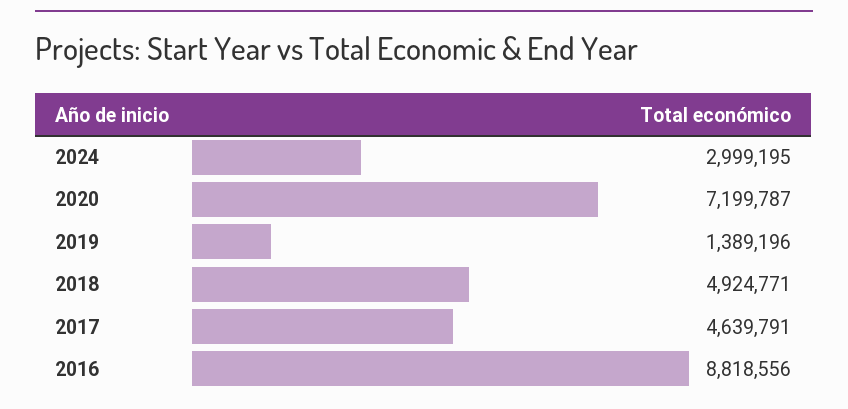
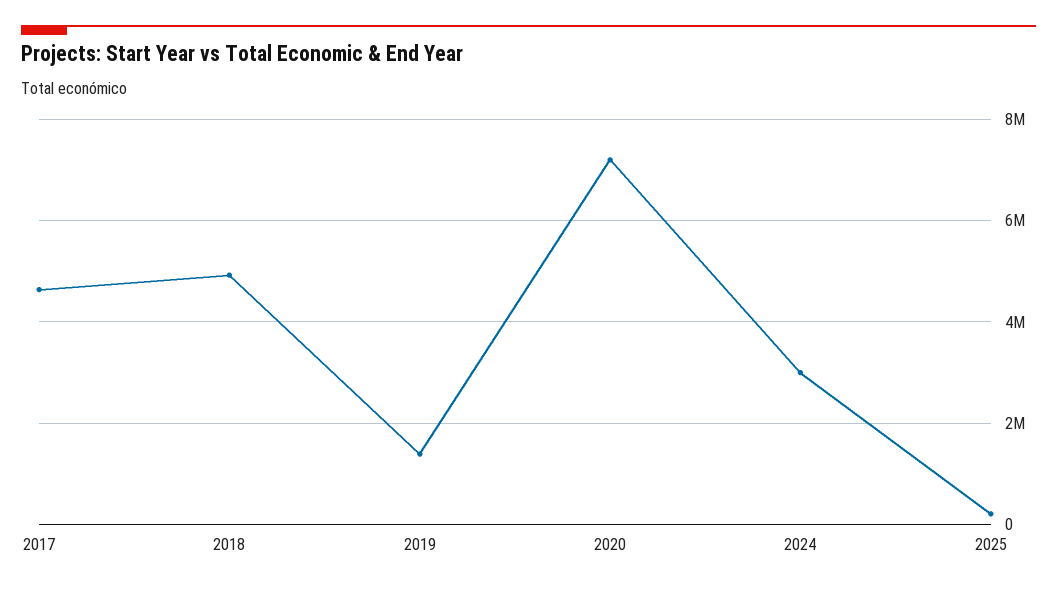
2016: 8818556 -> none
2025: none -> 200000

